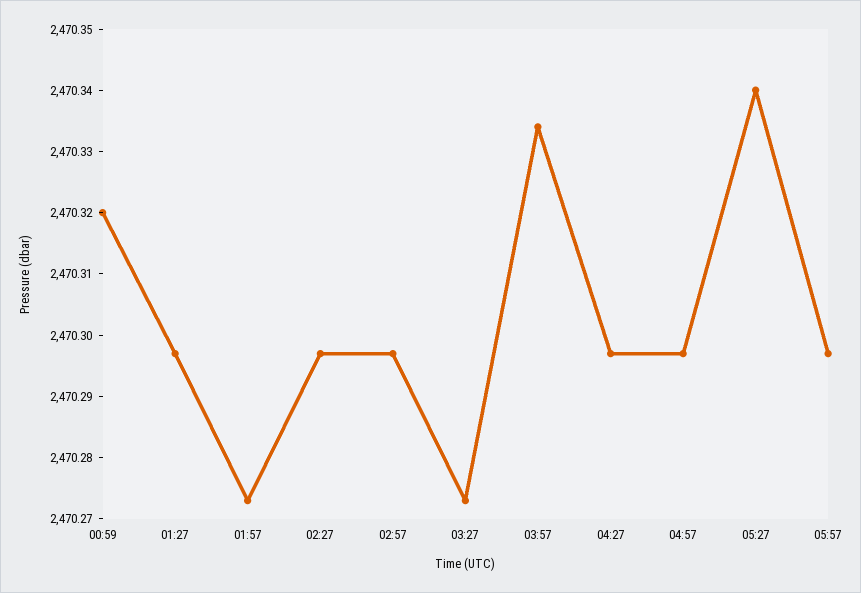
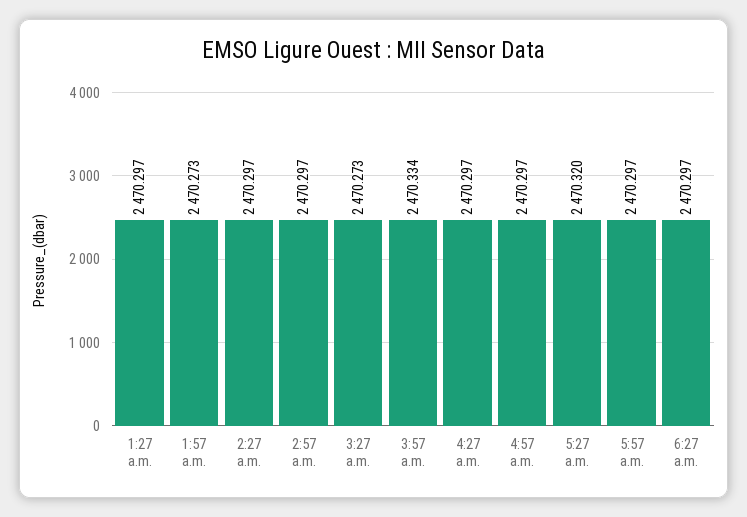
00:59: 2470.32 -> none
05:27: 2470.34 -> 2470.32
6:27 a.m.: none -> 2470.297

